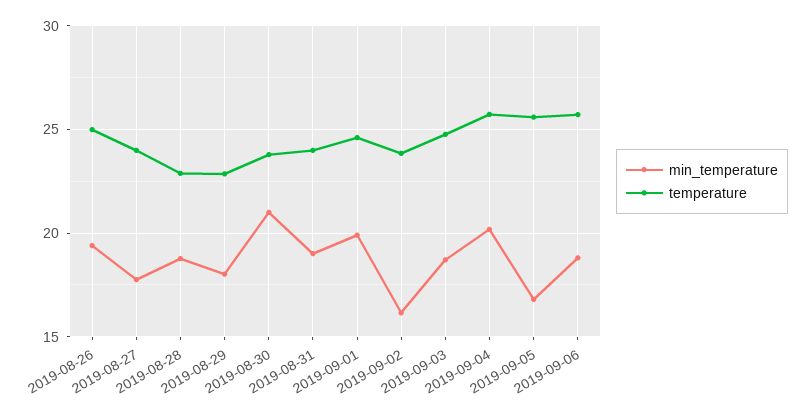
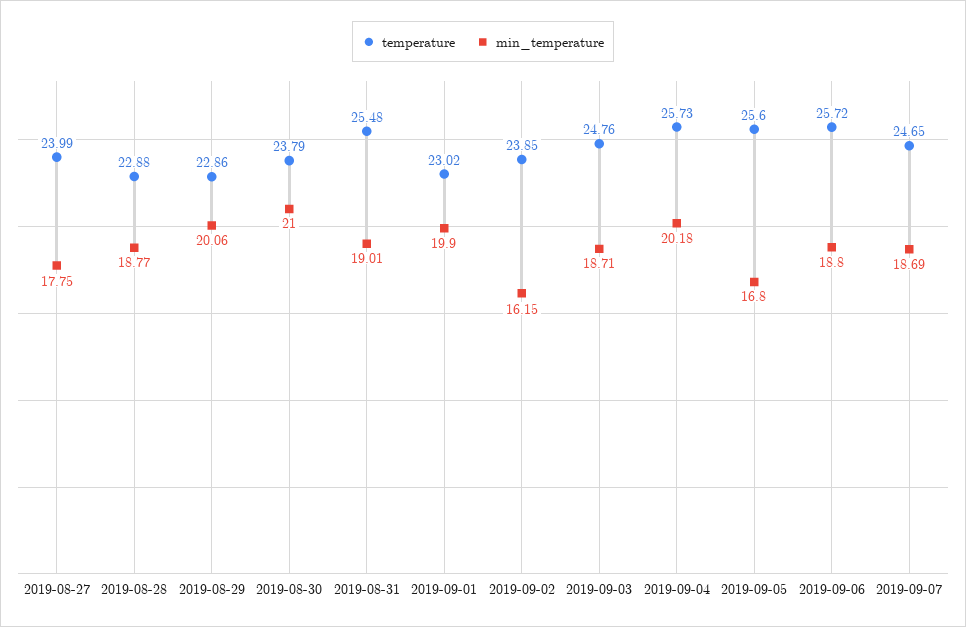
min_temperature, 2019-08-26: 19.5 -> none
temperature, 2019-08-26: 25 -> none
min_temperature, 2019-08-29: 18 -> 20.06
temperature, 2019-08-31: 24 -> 25.48
temperature, 2019-09-01: 24.5 -> 23.02
temperature, 2019-09-07: none -> 24.65
min_temperature, 2019-09-07: none -> 18.69

